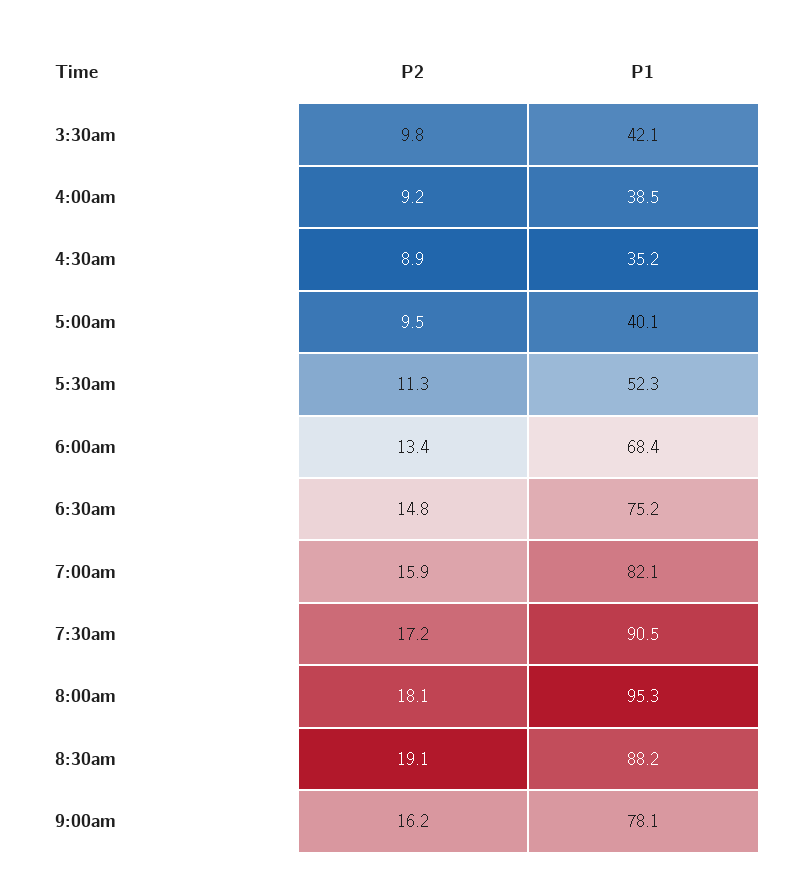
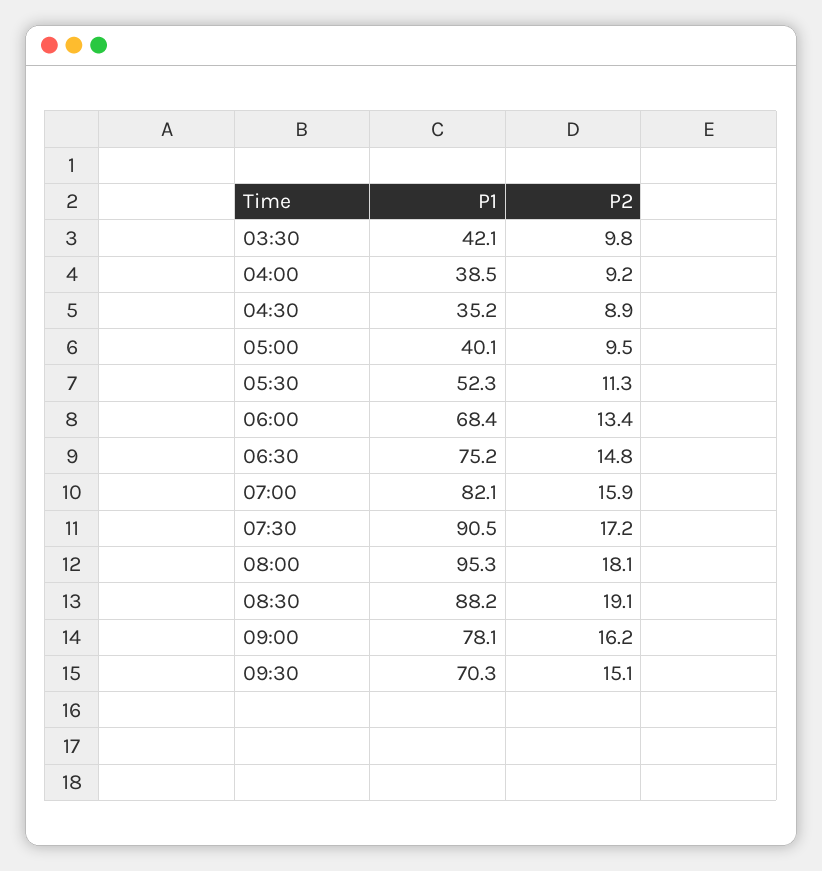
P1, 09:30: none -> 70.3
P2, 09:30: none -> 15.1

